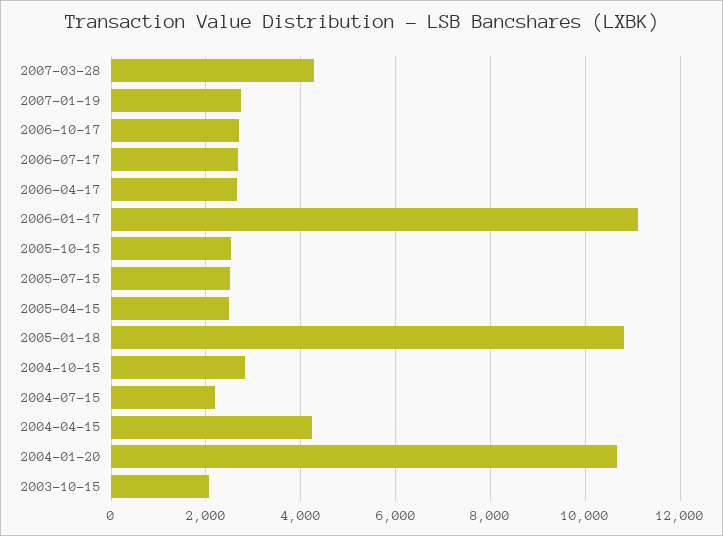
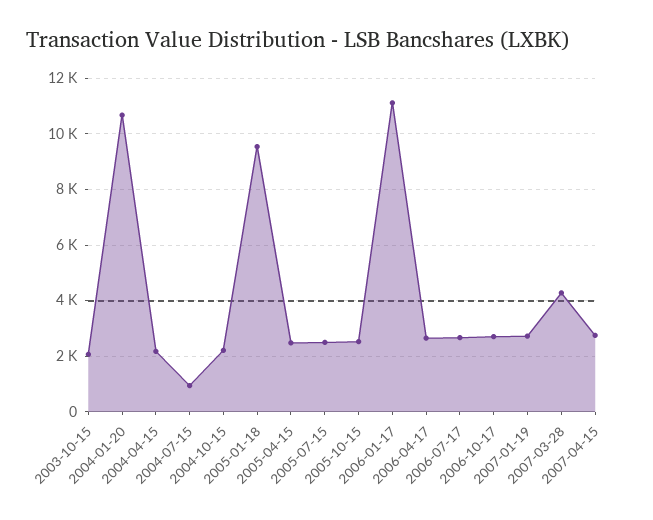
2005-01-18: 10800 -> 9500
2004-10-15: 2800 -> 2250
2004-07-15: 2200 -> 1000
2004-04-15: 4200 -> 2250
2007-04-15: none -> 2750

